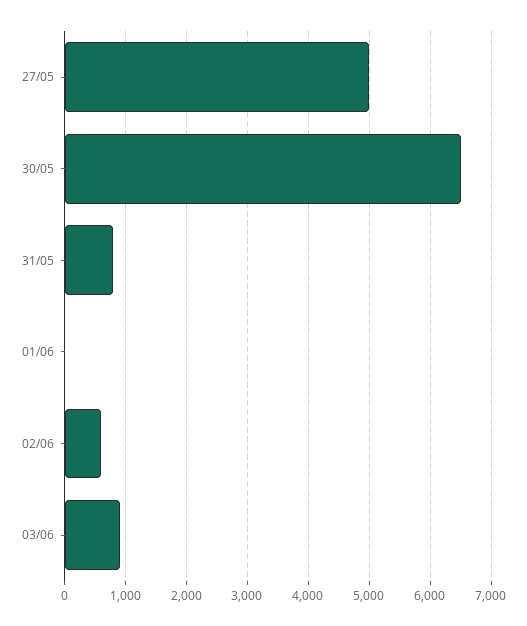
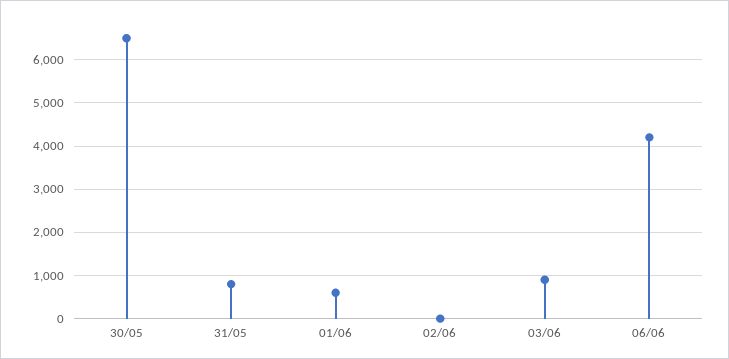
27/05: 5000 -> none
01/06: 0 -> 600
02/06: 600 -> 0
06/06: none -> 4200

